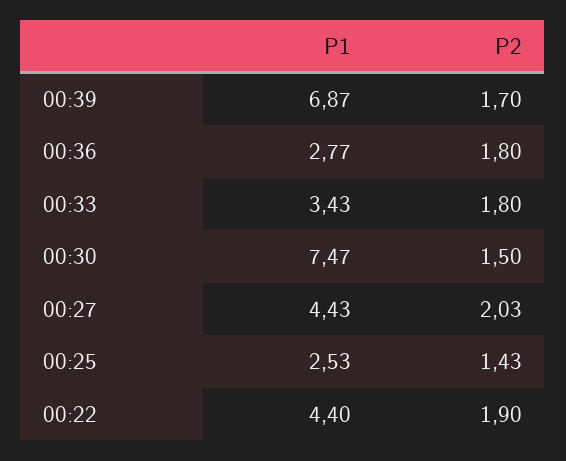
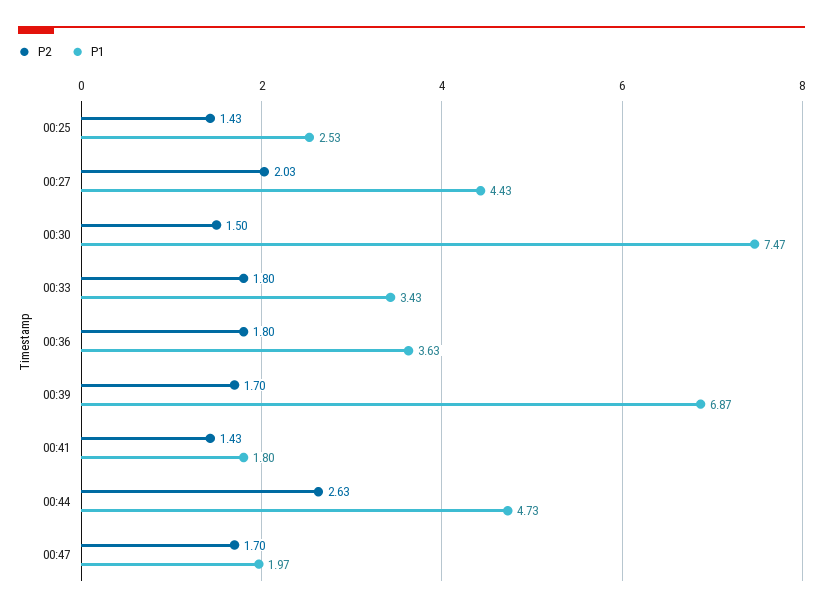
P1, 00:36: 2.77 -> 3.63
P1, 00:22: 4.4 -> none
P2, 00:22: 1.9 -> none
P2, 00:41: none -> 1.43
P1, 00:41: none -> 1.8
P2, 00:44: none -> 2.63
P1, 00:44: none -> 4.73
P2, 00:47: none -> 1.7
P1, 00:47: none -> 1.97

